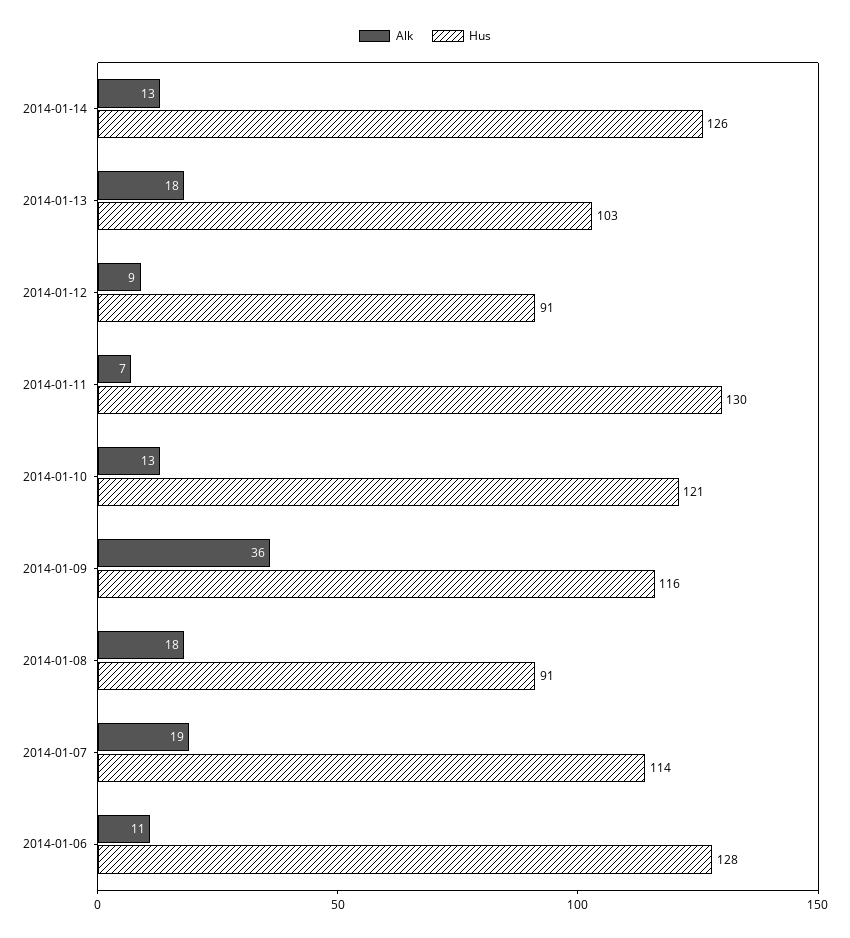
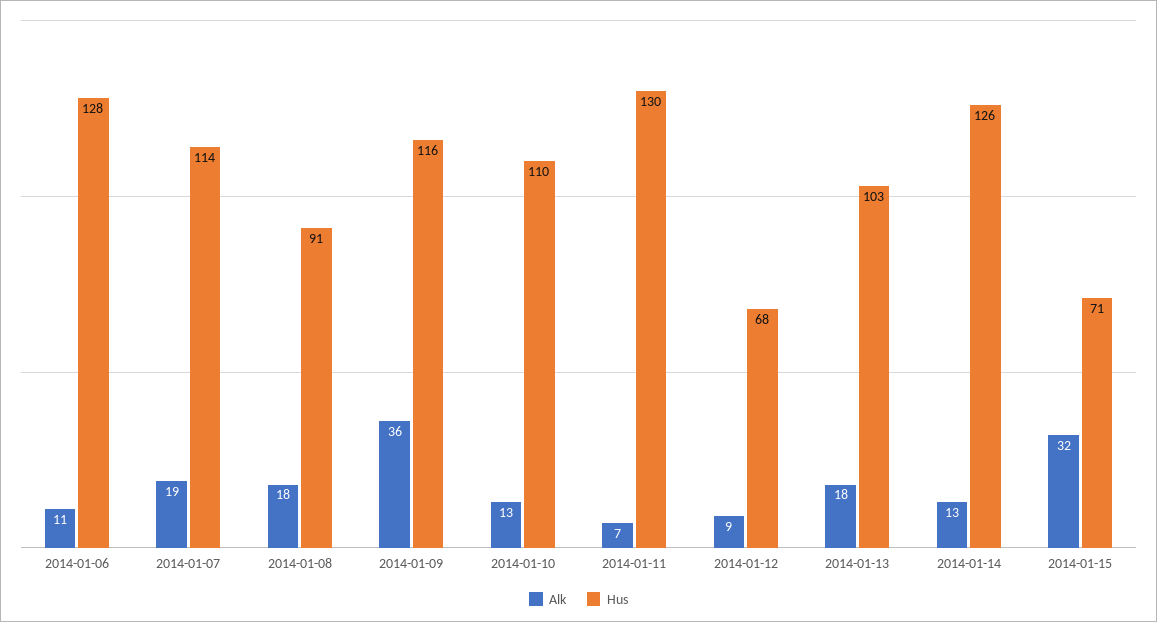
Hus, 2014-01-12: 91 -> 68
Hus, 2014-01-10: 121 -> 110
Alk, 2014-01-15: none -> 32
Hus, 2014-01-15: none -> 71

